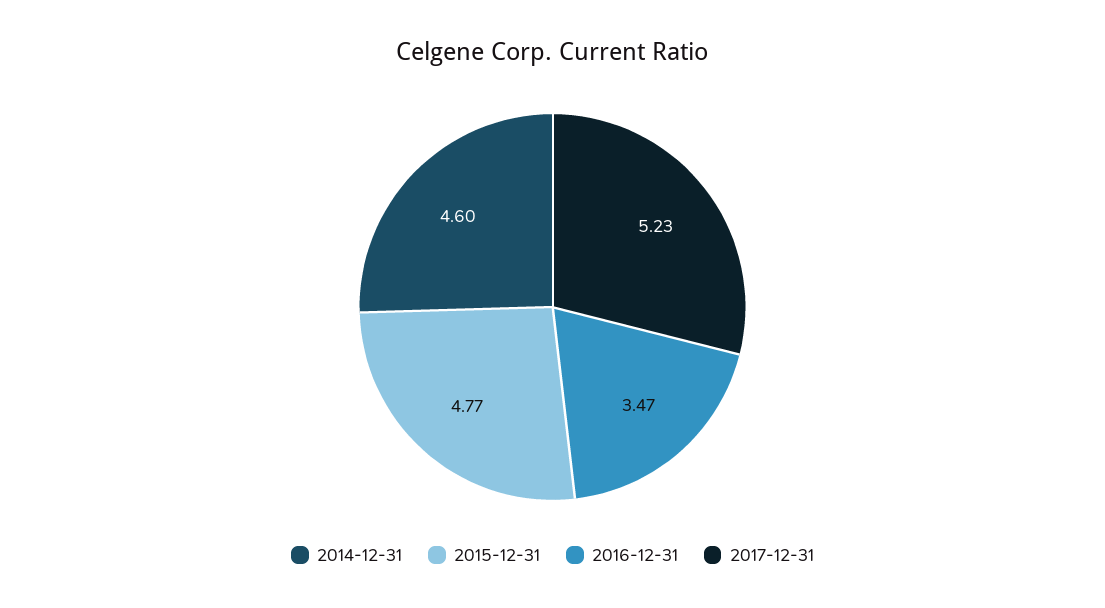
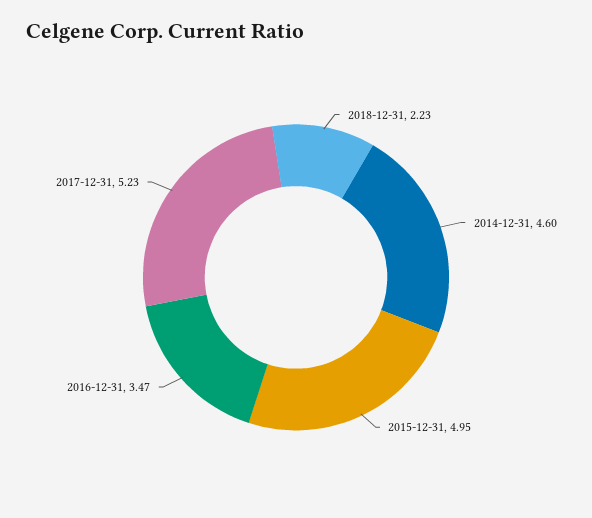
2015-12-31: 4.77 -> 4.95
2018-12-31: none -> 2.23

